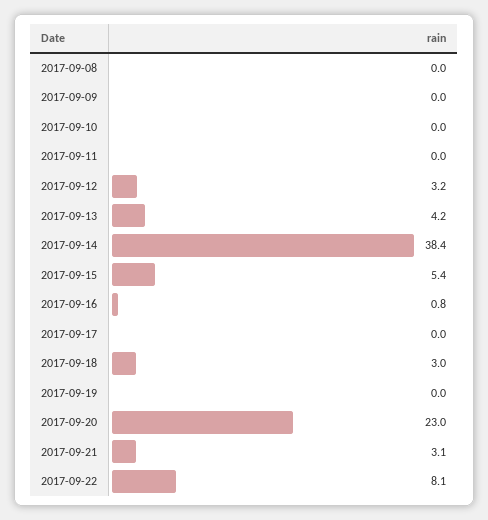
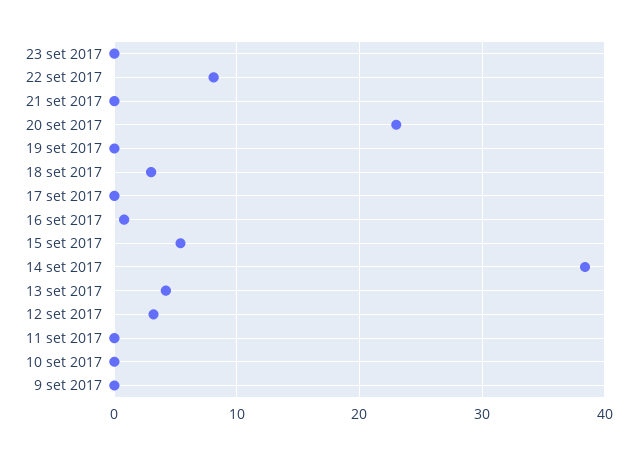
2017-09-08: 0 -> none
2017-09-21: 3.1 -> 0
23 set 2017: none -> 0

